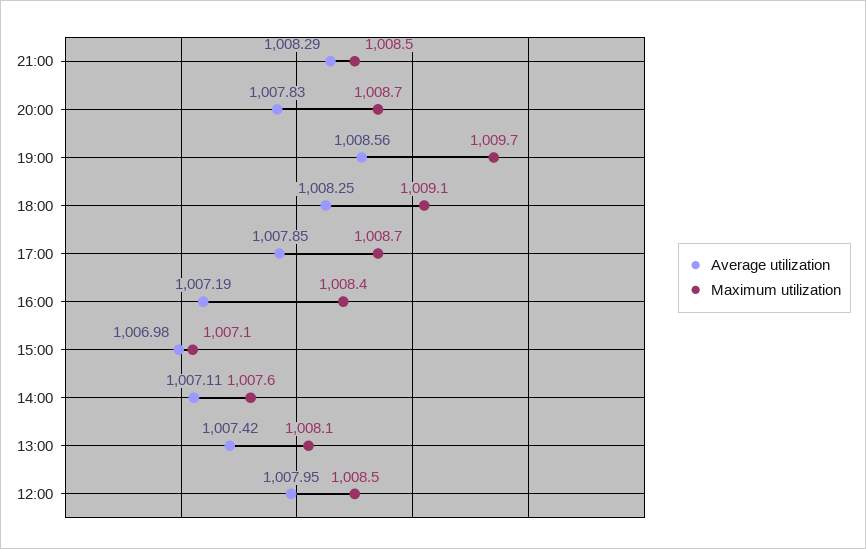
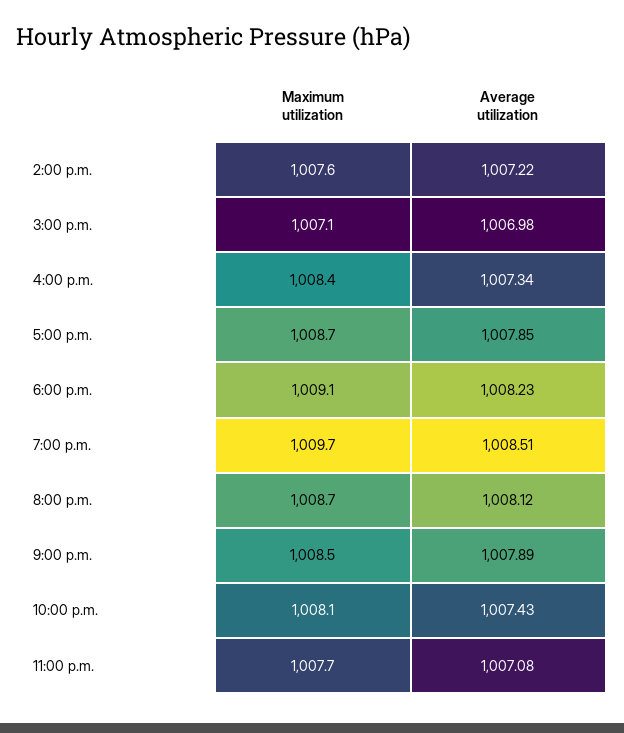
Average utilization, 21:00: 1008.29 -> 1007.89
Average utilization, 20:00: 1007.83 -> 1008.12
Average utilization, 19:00: 1008.56 -> 1008.51
Average utilization, 18:00: 1008.25 -> 1008.23
Average utilization, 16:00: 1007.19 -> 1007.34
Average utilization, 14:00: 1007.11 -> 1007.22
Average utilization, 13:00: 1007.42 -> none
Maximum utilization, 13:00: 1008.1 -> none
Average utilization, 12:00: 1007.95 -> none
Maximum utilization, 12:00: 1008.5 -> none
Maximum utilization, 10:00 p.m.: none -> 1008.1
Average utilization, 10:00 p.m.: none -> 1007.43
Maximum utilization, 11:00 p.m.: none -> 1007.7
Average utilization, 11:00 p.m.: none -> 1007.08

